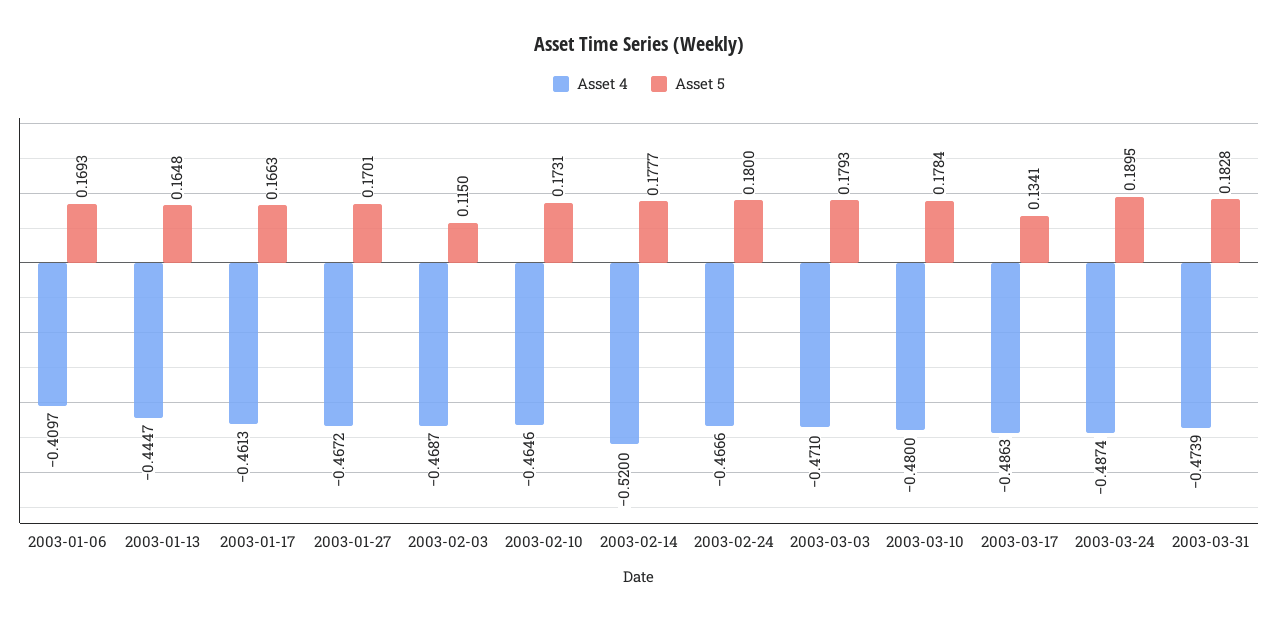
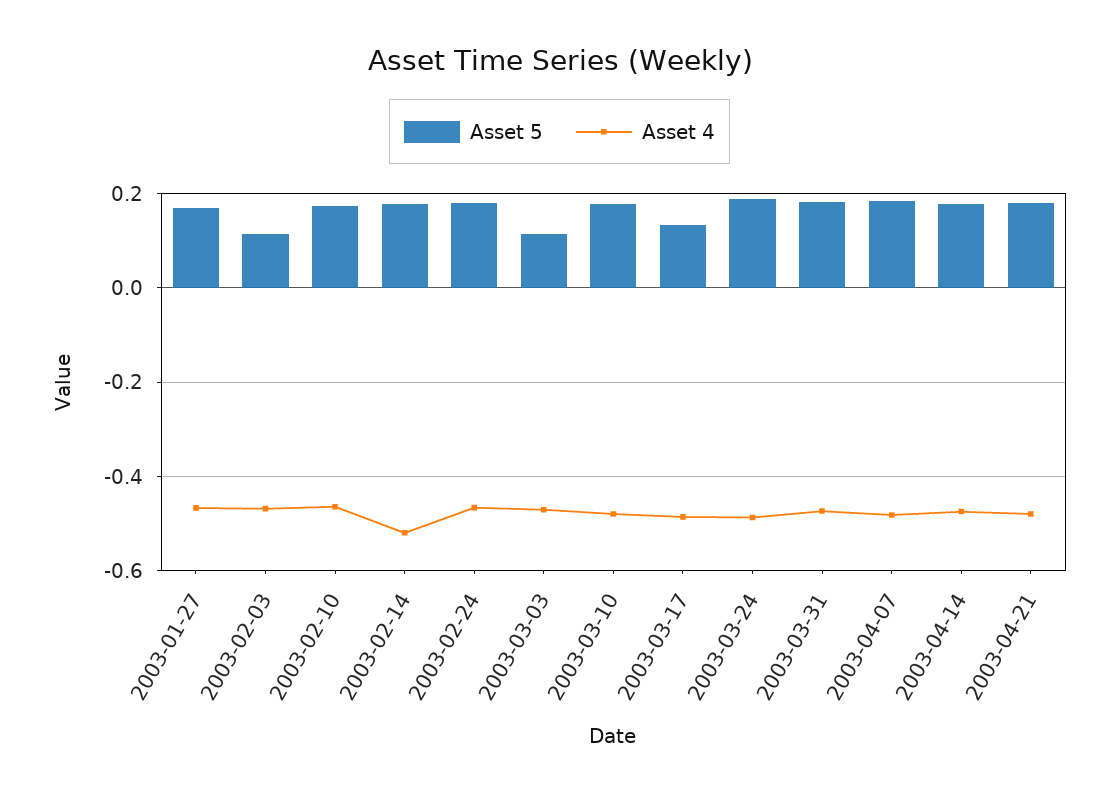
Asset 4, 2003-01-06: -0.4097 -> none
Asset 5, 2003-01-06: 0.1693 -> none
Asset 4, 2003-01-13: -0.4447 -> none
Asset 5, 2003-01-13: 0.1648 -> none
Asset 4, 2003-01-17: -0.4613 -> none
Asset 5, 2003-01-17: 0.1663 -> none
Asset 5, 2003-03-03: 0.1793 -> 0.12
Asset 5, 2003-04-07: none -> 0.18
Asset 4, 2003-04-07: none -> -0.48
Asset 5, 2003-04-14: none -> 0.18
Asset 4, 2003-04-14: none -> -0.48
Asset 5, 2003-04-21: none -> 0.18
Asset 4, 2003-04-21: none -> -0.48

